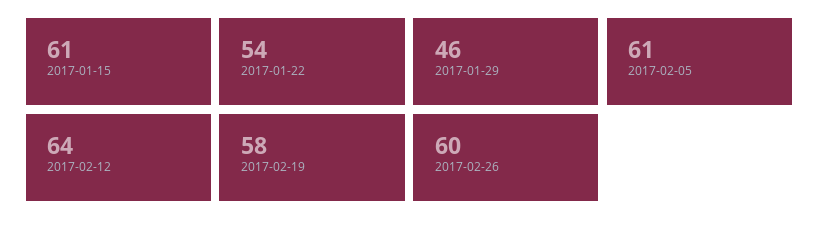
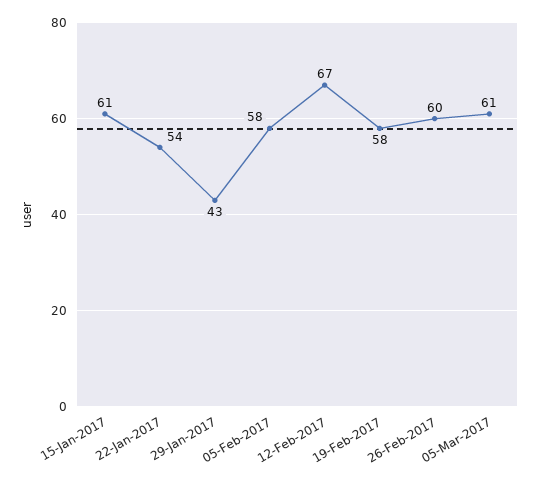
2017-01-29: 46 -> 43
2017-02-05: 61 -> 58
2017-02-12: 64 -> 67
05-Mar-2017: none -> 61

